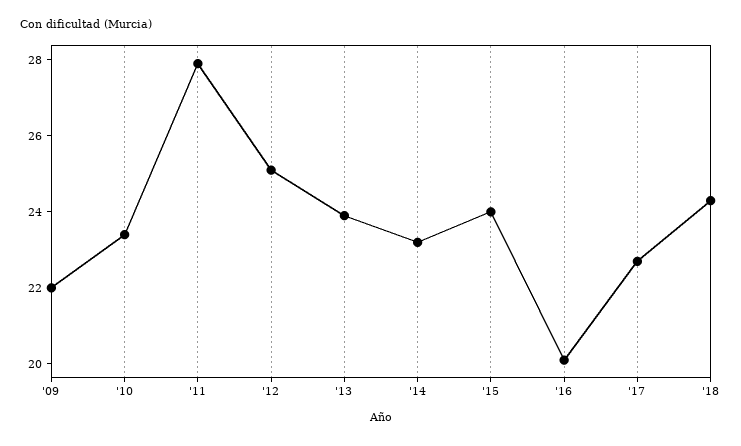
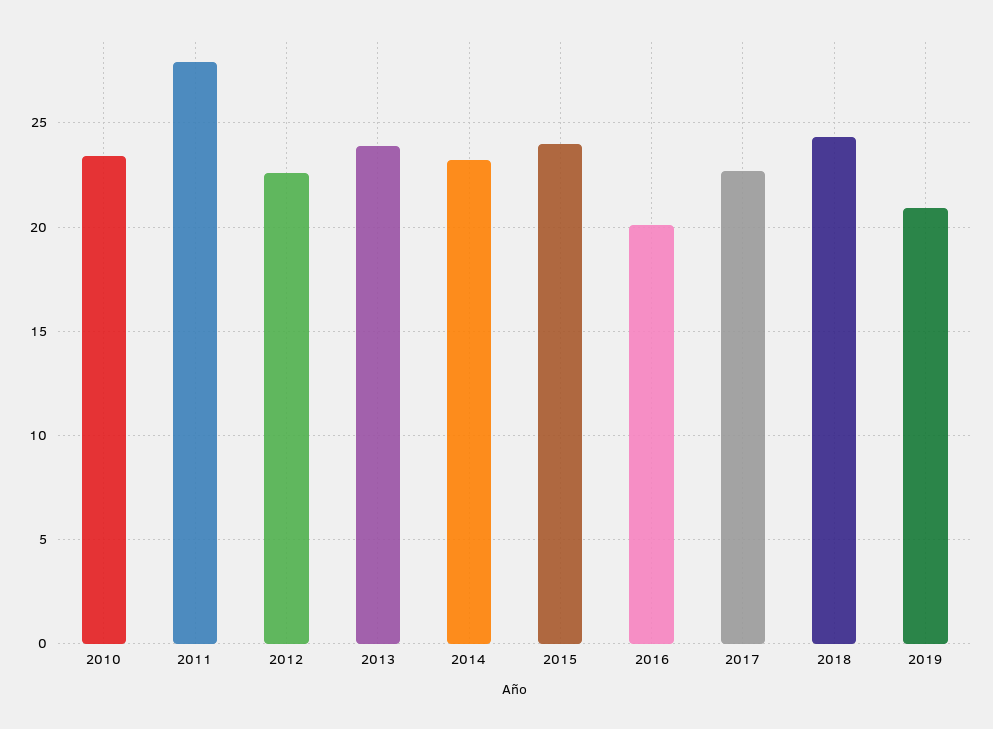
'09: 22 -> none
'12: 25 -> 22.5
2019: none -> 21

